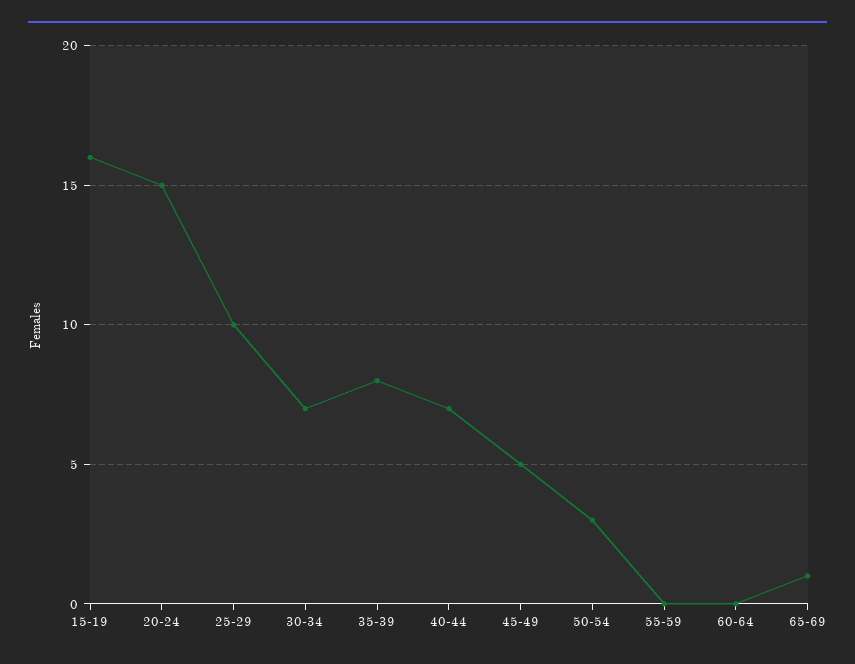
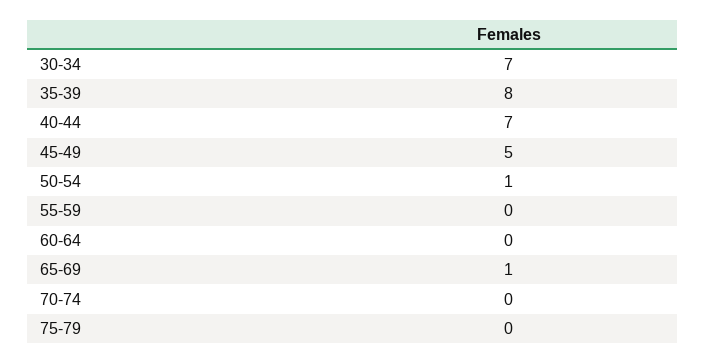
15-19: 16 -> none
20-24: 15 -> none
25-29: 10 -> none
50-54: 3 -> 1
70-74: none -> 0
75-79: none -> 0

